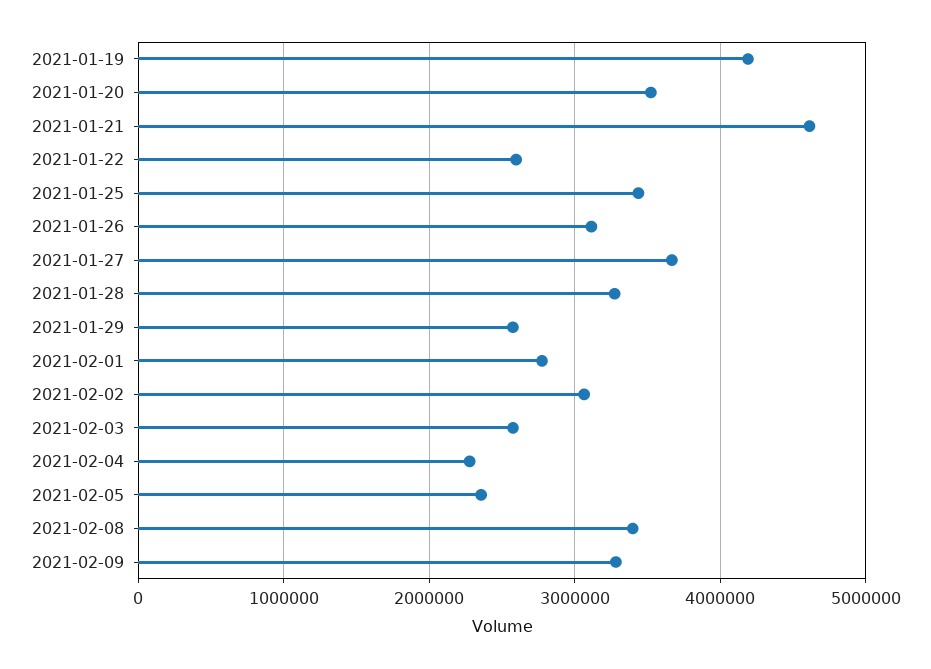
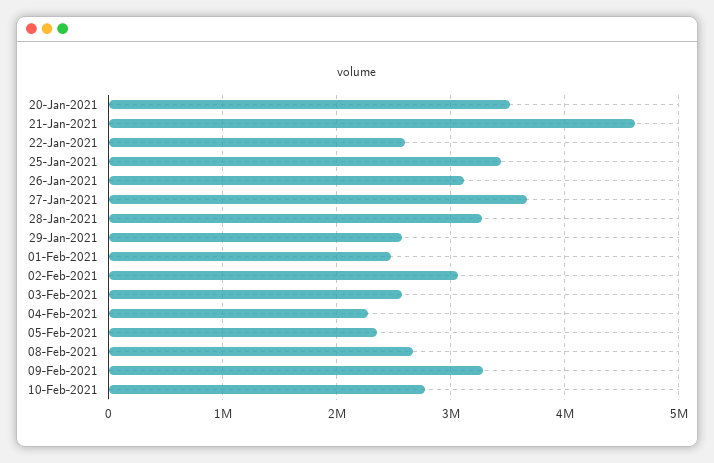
2021-01-19: 4200000 -> none
2021-02-01: 2800000 -> 2500000
2021-02-08: 3400000 -> 2700000
10-Feb-2021: none -> 2800000

